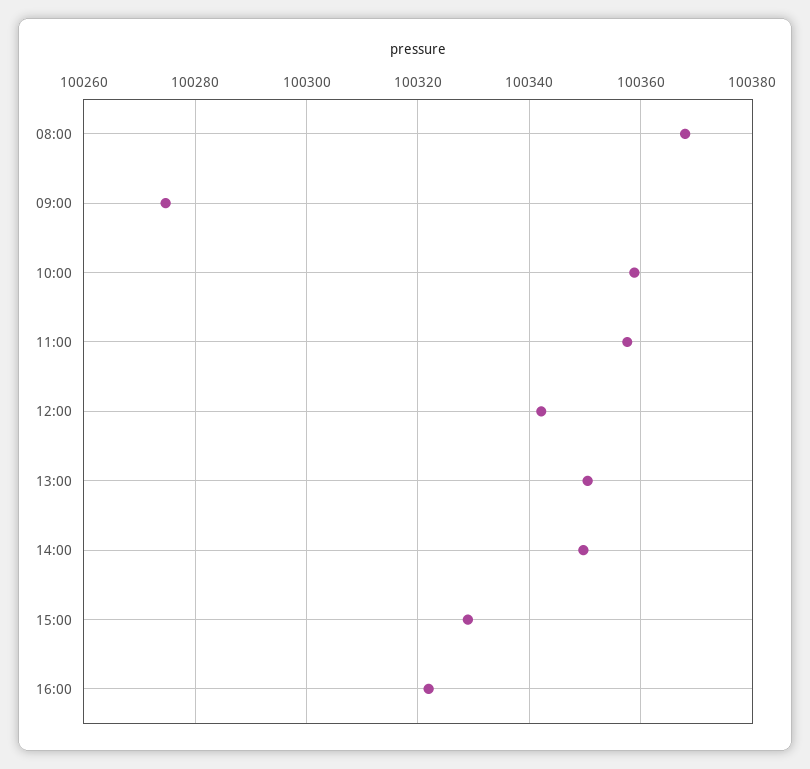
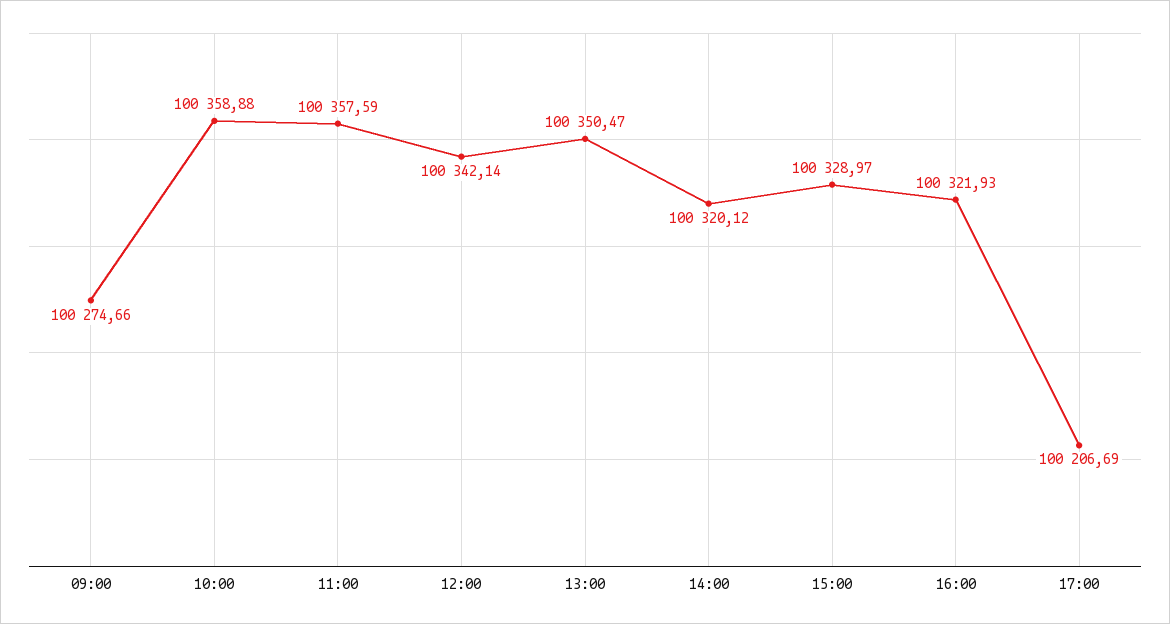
08:00: 100368 -> none
14:00: 100350 -> 100320.12
17:00: none -> 100206.69

